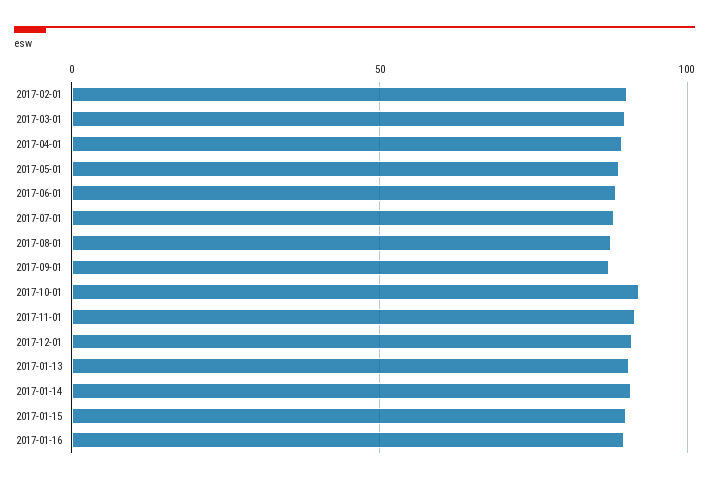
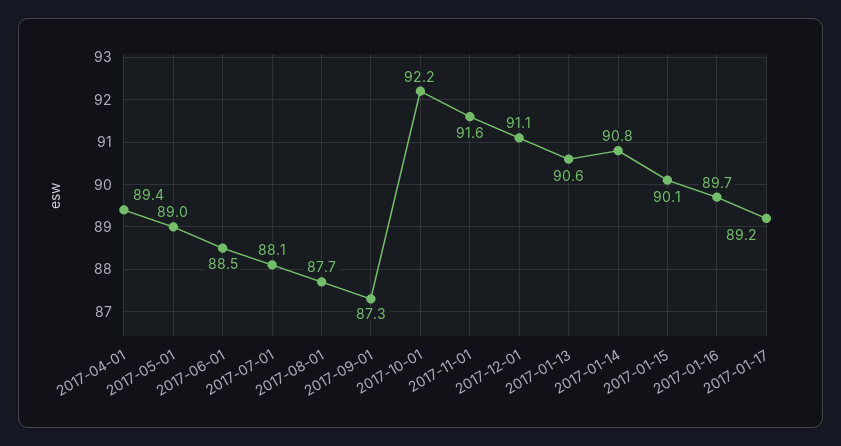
2017-02-01: 90 -> none
2017-03-01: 90 -> none
2017-01-17: none -> 89.2

